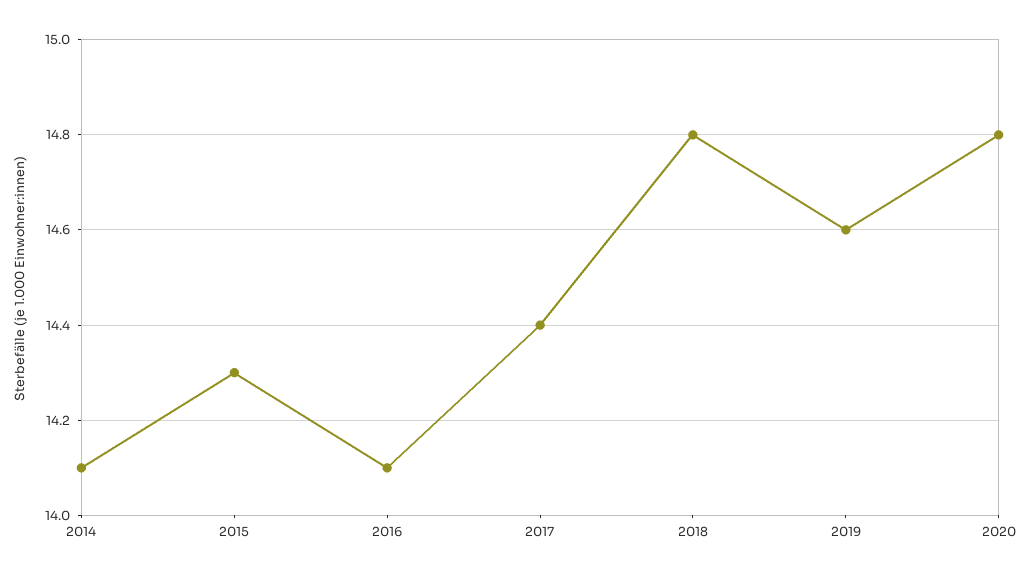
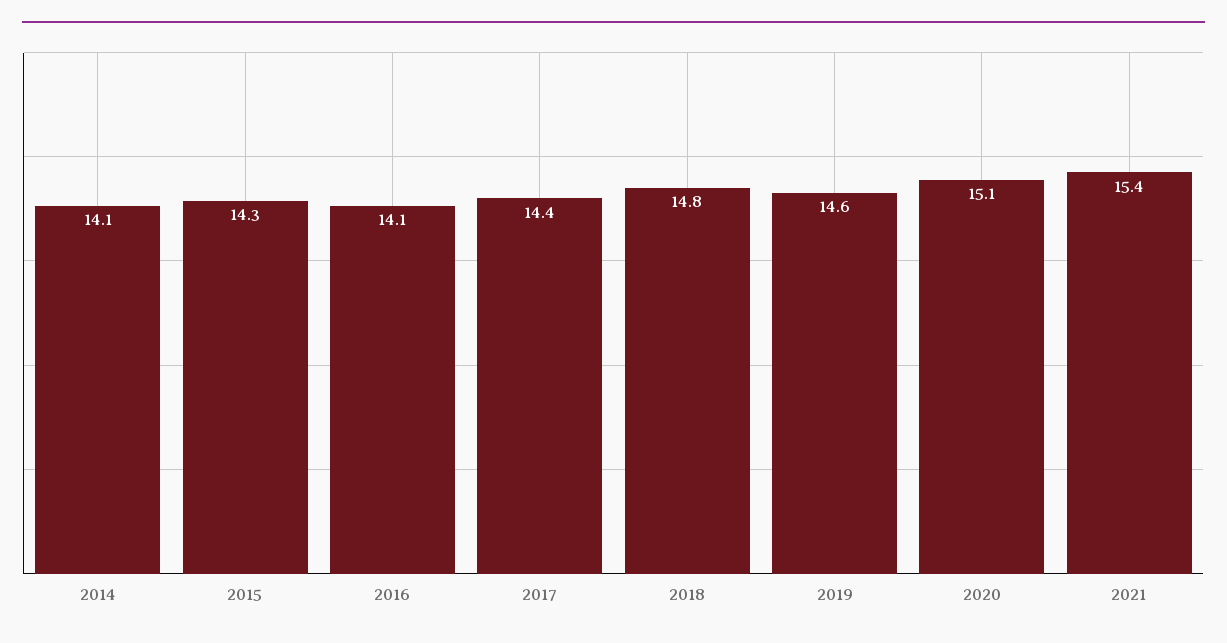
2020: 14.8 -> 15.1
2021: none -> 15.4

